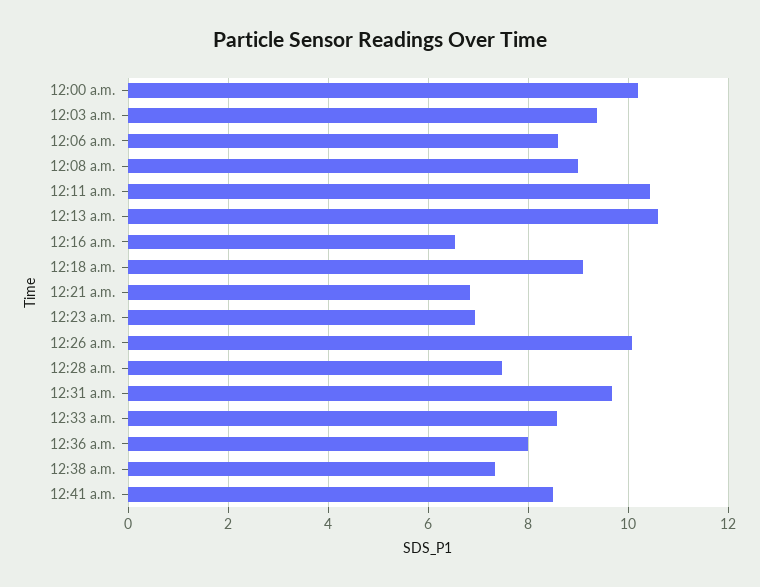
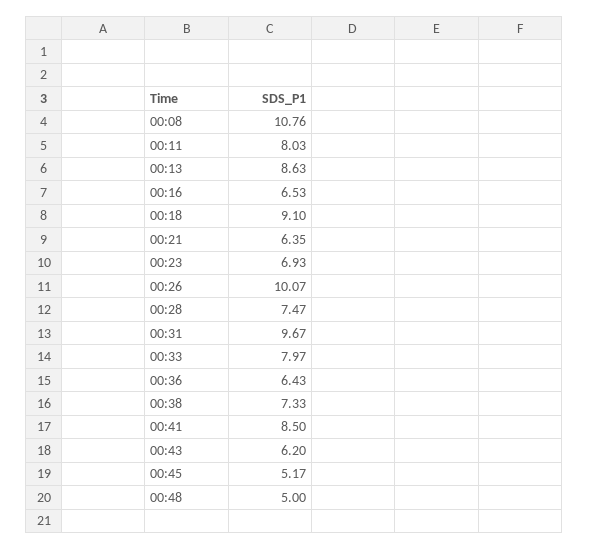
12:00 a.m.: 10.2 -> none
12:03 a.m.: 9.4 -> none
12:06 a.m.: 8.6 -> none
12:08 a.m.: 9 -> 10.76
12:11 a.m.: 10.4 -> 8.03
12:13 a.m.: 10.6 -> 8.63
12:21 a.m.: 6.8 -> 6.35
12:33 a.m.: 8.6 -> 7.97
12:36 a.m.: 8 -> 6.43
00:43: none -> 6.2
00:45: none -> 5.17
00:48: none -> 5

